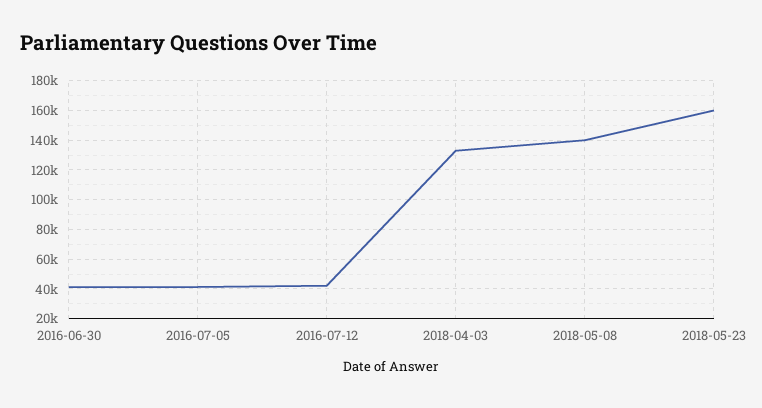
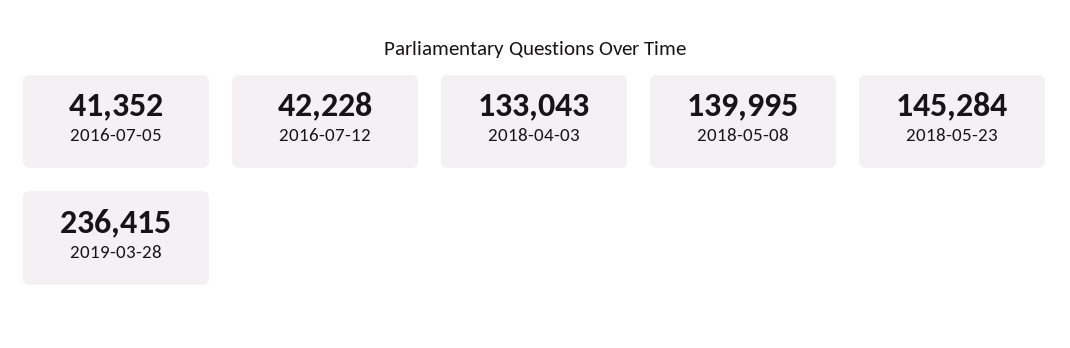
2016-06-30: 40000 -> none
2018-05-23: 160000 -> 145284
2019-03-28: none -> 236415

